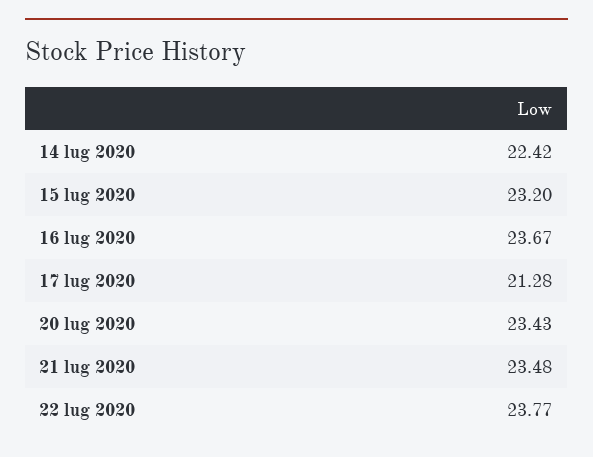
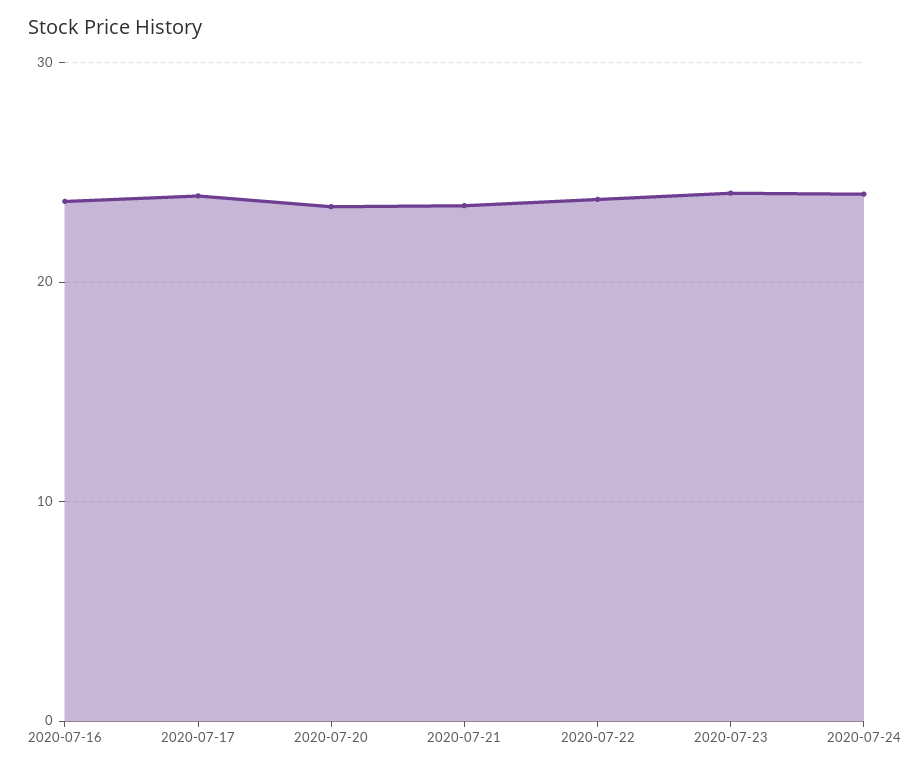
14 lug 2020: 22.42 -> none
15 lug 2020: 23.2 -> none
17 lug 2020: 21.28 -> 24
2020-07-23: none -> 24
2020-07-24: none -> 24

